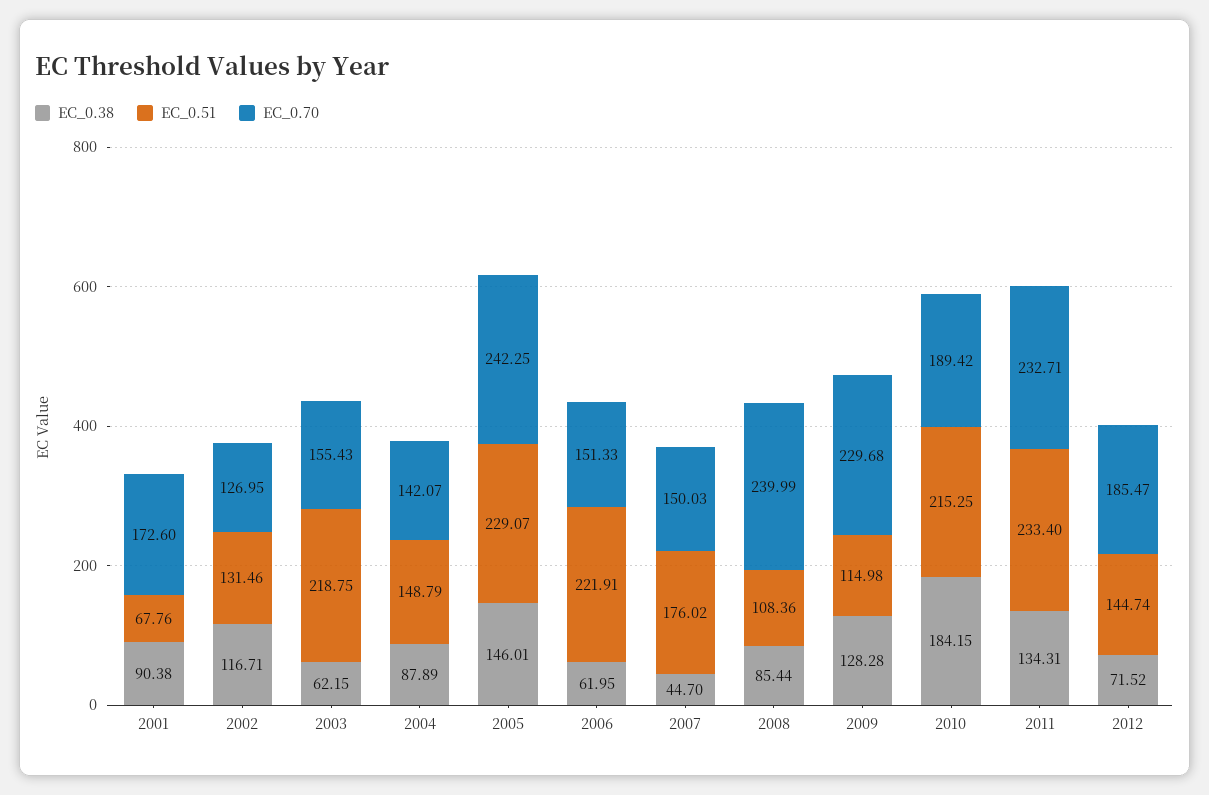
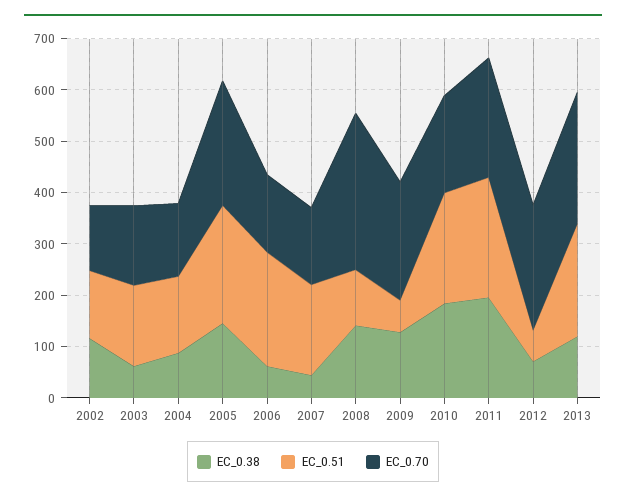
EC_0.38, 2001: 90.38 -> none
EC_0.51, 2001: 67.76 -> none
EC_0.70, 2001: 172.6 -> none
EC_0.51, 2003: 218.75 -> 160
EC_0.38, 2008: 85.44 -> 140
EC_0.70, 2008: 239.99 -> 300
EC_0.51, 2009: 114.98 -> 60
EC_0.38, 2011: 134.31 -> 200
EC_0.51, 2012: 144.74 -> 60
EC_0.70, 2012: 185.47 -> 240
EC_0.38, 2013: none -> 120
EC_0.51, 2013: none -> 220
EC_0.70, 2013: none -> 260

